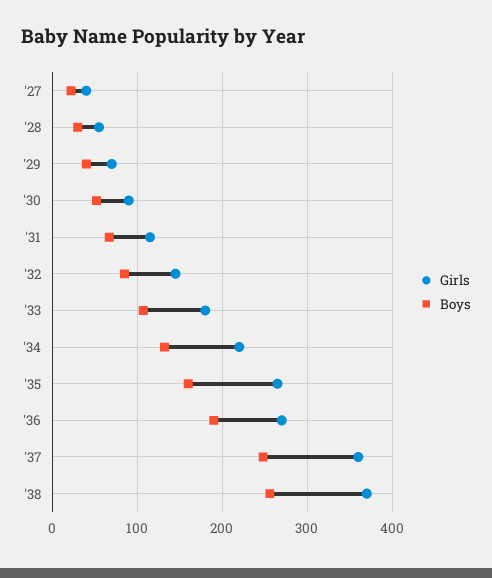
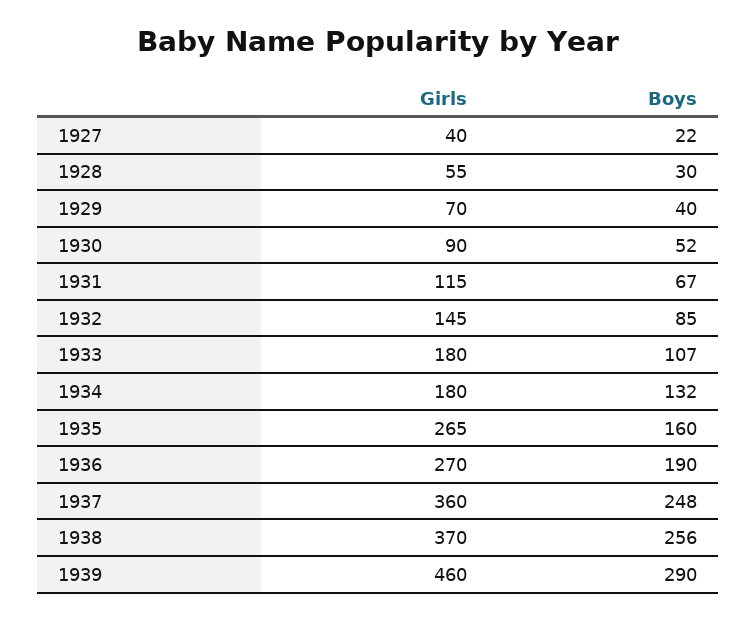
Girls, '34: 220 -> 180
Girls, 1939: none -> 460
Boys, 1939: none -> 290

